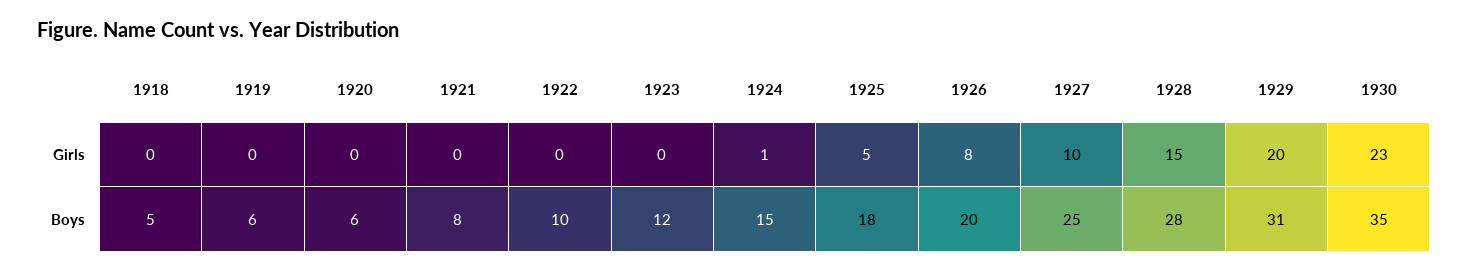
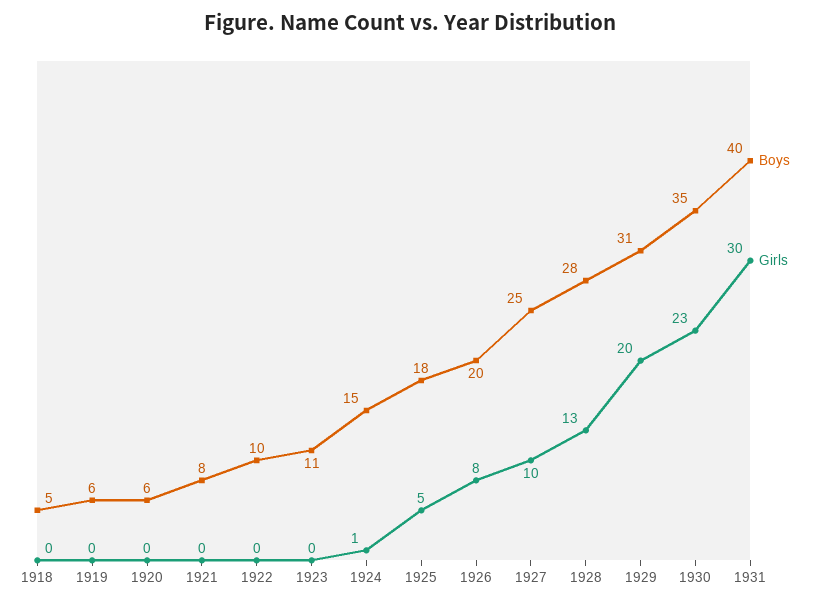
Girls, 1928: 15 -> 13
Boys, 1923: 12 -> 11
Boys, 1931: none -> 40
Girls, 1931: none -> 30

